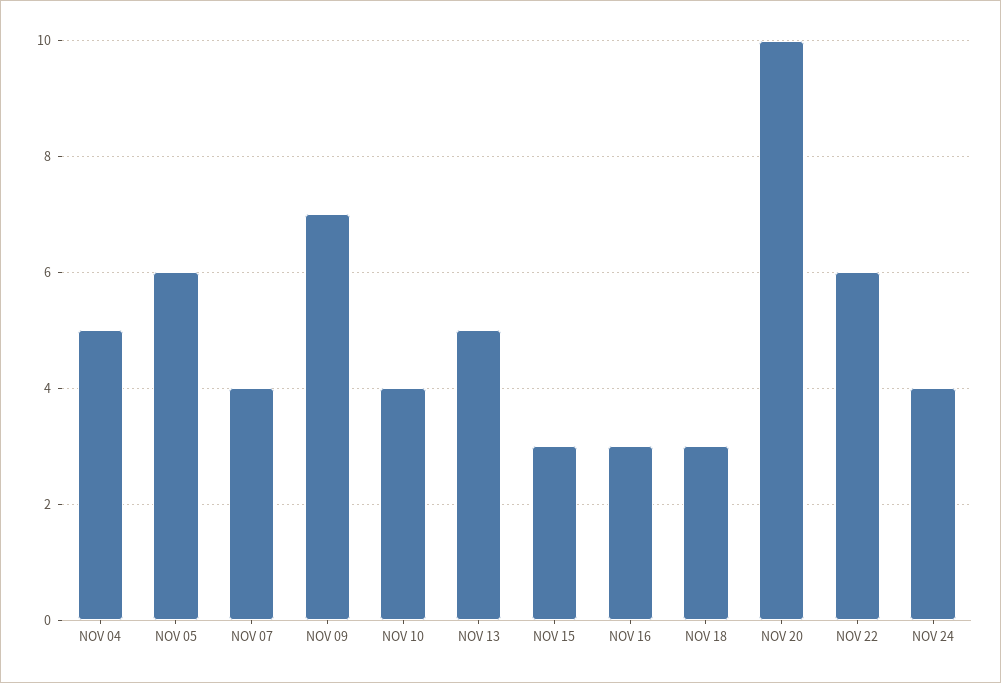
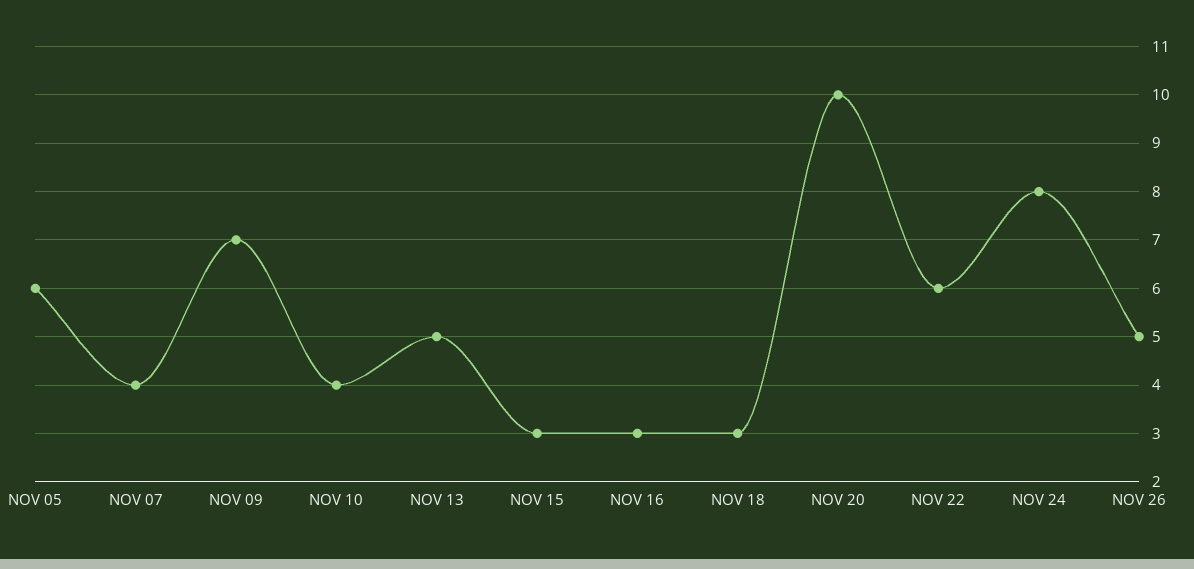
NOV 04: 5 -> none
NOV 24: 4 -> 8
NOV 26: none -> 5

